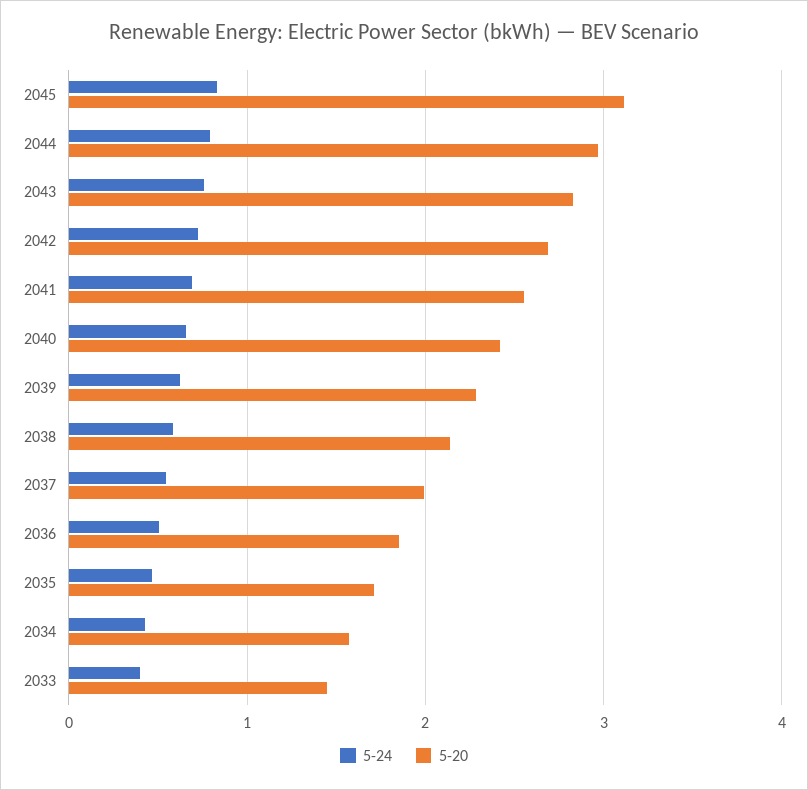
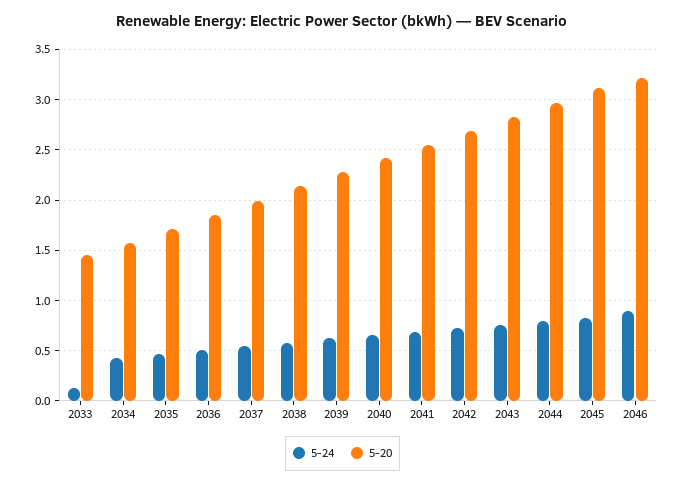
5-24, 2033: 0.4 -> 0.1
5-24, 2046: none -> 0.9
5-20, 2046: none -> 3.2

